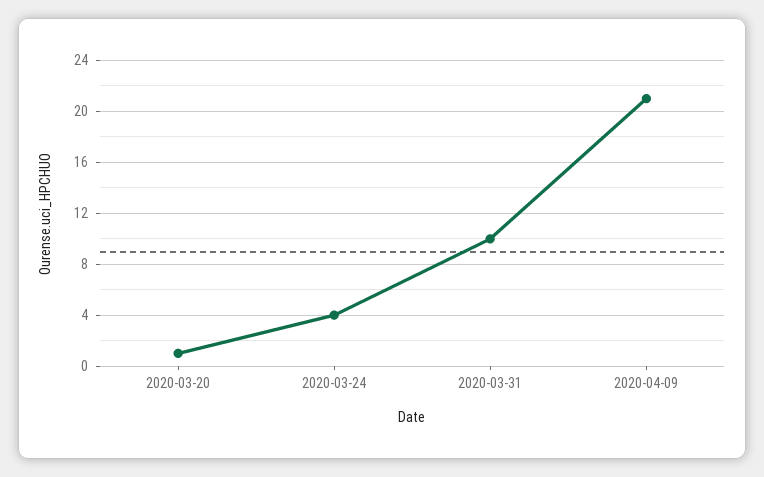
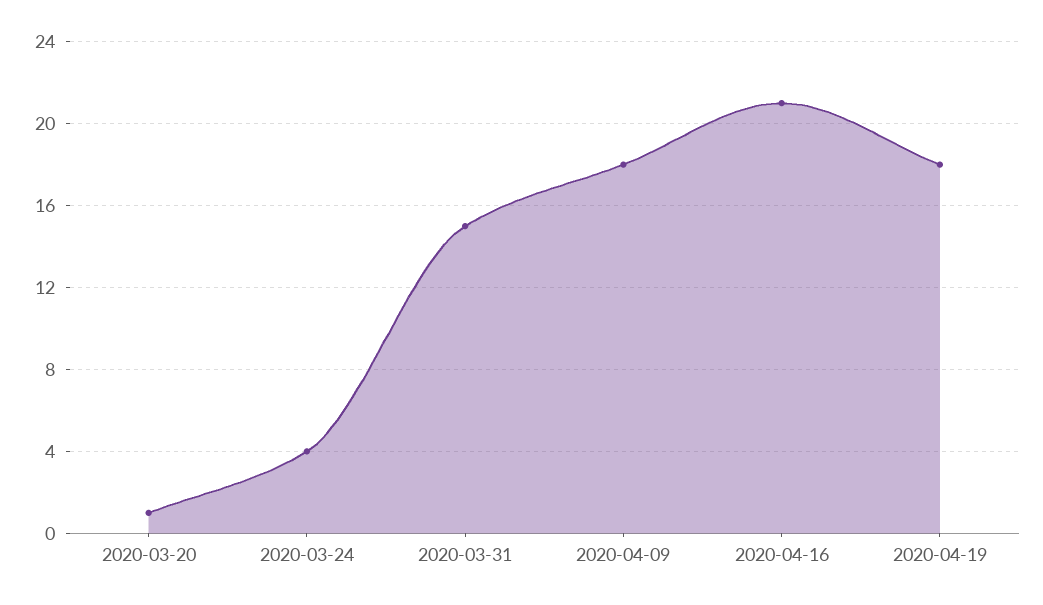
2020-03-31: 10 -> 15
2020-04-09: 21 -> 18
2020-04-16: none -> 21
2020-04-19: none -> 18

